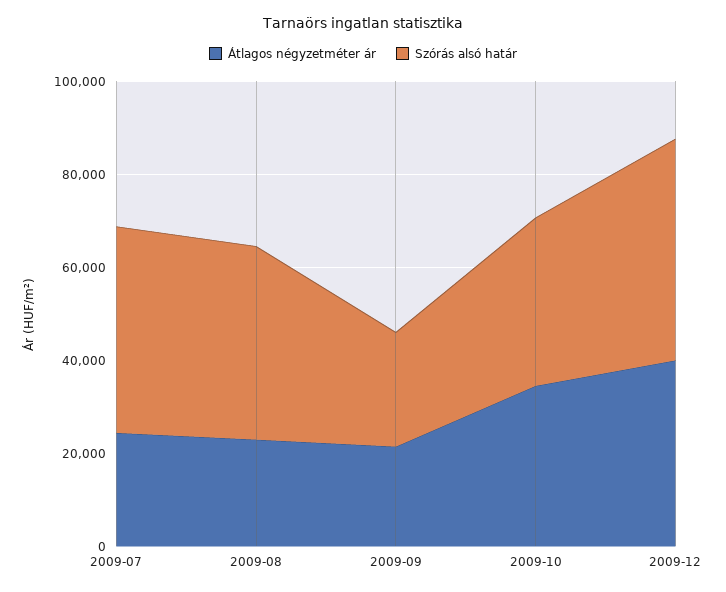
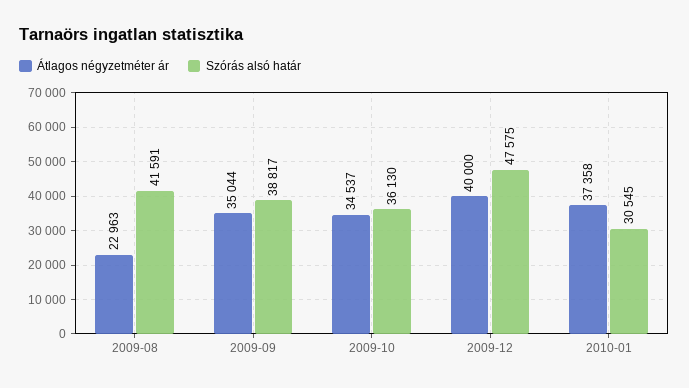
Átlagos négyzetméter ár, 2009-07: 25000 -> none
Szórás alsó határ, 2009-07: 45000 -> none
Átlagos négyzetméter ár, 2009-09: 20000 -> 35044
Szórás alsó határ, 2009-09: 25000 -> 38817
Átlagos négyzetméter ár, 2010-01: none -> 37358
Szórás alsó határ, 2010-01: none -> 30545

